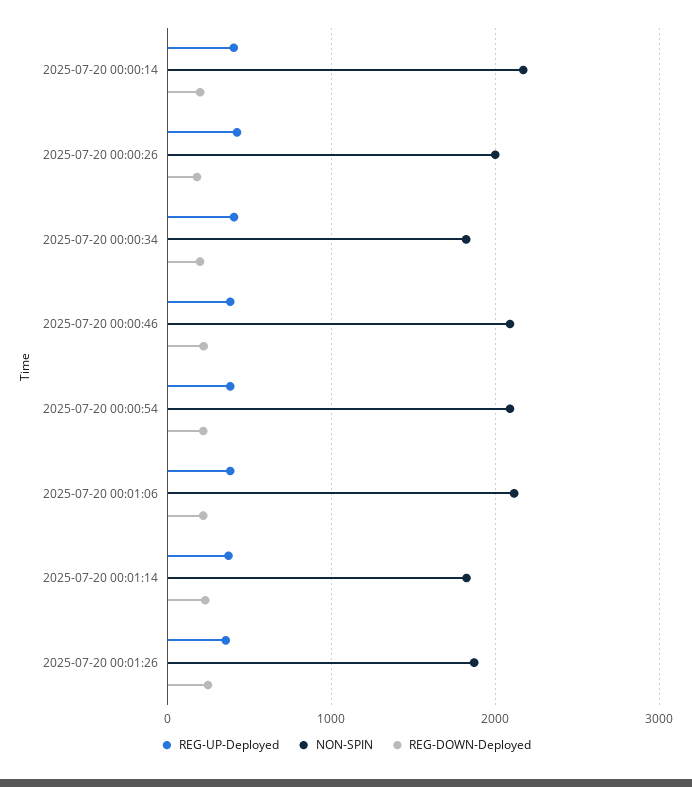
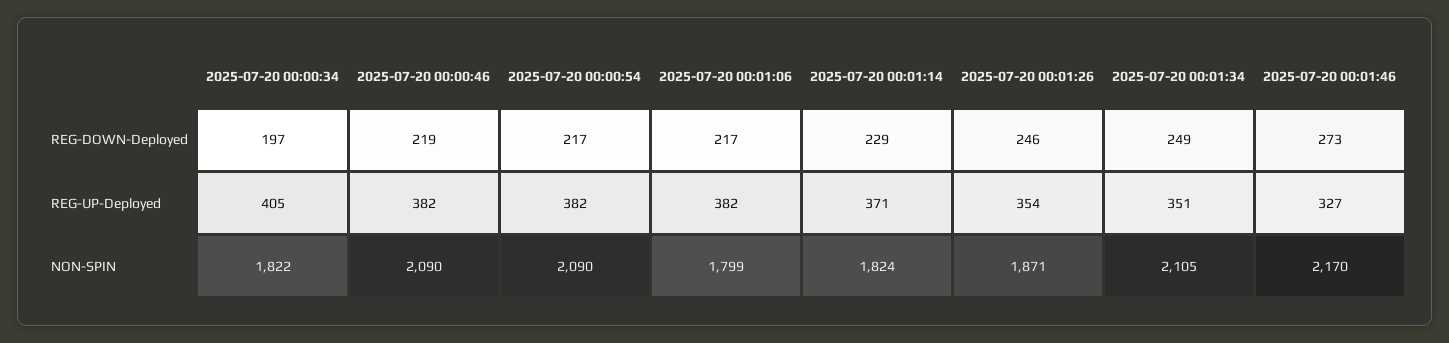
REG-UP-Deployed, 2025-07-20 00:00:14: 400 -> none
NON-SPIN, 2025-07-20 00:00:14: 2200 -> none
REG-DOWN-Deployed, 2025-07-20 00:00:14: 200 -> none
REG-UP-Deployed, 2025-07-20 00:00:26: 400 -> none
NON-SPIN, 2025-07-20 00:00:26: 2000 -> none
REG-DOWN-Deployed, 2025-07-20 00:00:26: 200 -> none
NON-SPIN, 2025-07-20 00:01:06: 2100 -> 1799
REG-DOWN-Deployed, 2025-07-20 00:01:34: none -> 249
REG-DOWN-Deployed, 2025-07-20 00:01:46: none -> 273
REG-UP-Deployed, 2025-07-20 00:01:34: none -> 351
REG-UP-Deployed, 2025-07-20 00:01:46: none -> 327
NON-SPIN, 2025-07-20 00:01:34: none -> 2105
NON-SPIN, 2025-07-20 00:01:46: none -> 2170

